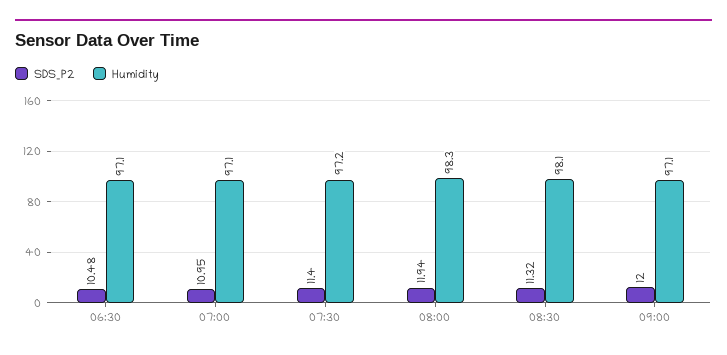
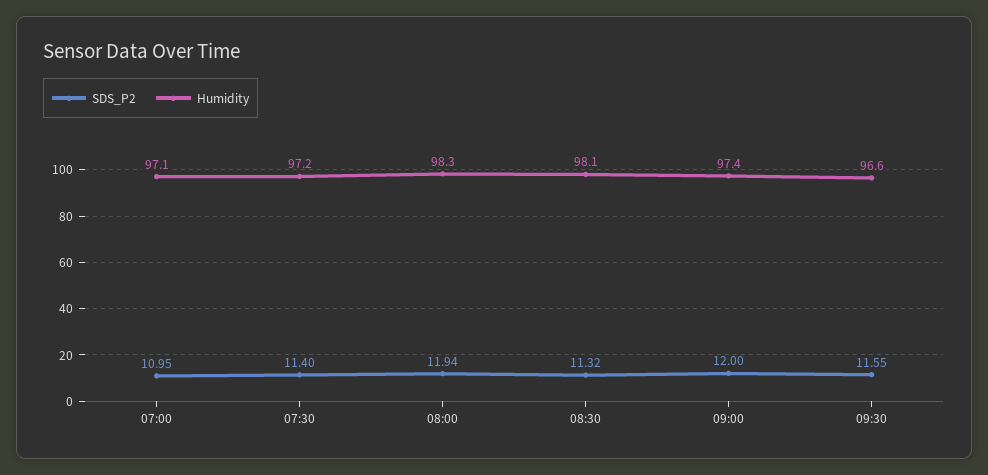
SDS_P2, 06:30: 10.48 -> none
Humidity, 06:30: 97.1 -> none
Humidity, 09:00: 97.1 -> 97.4
SDS_P2, 09:30: none -> 11.55
Humidity, 09:30: none -> 96.6

